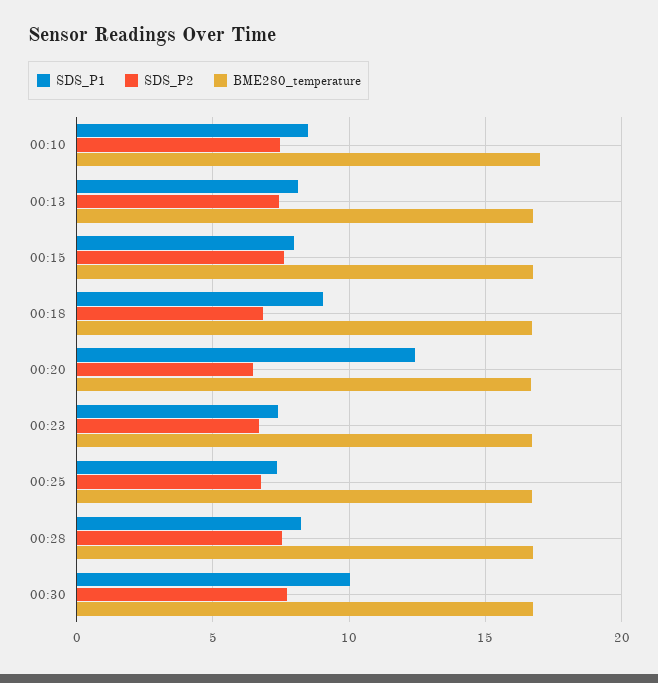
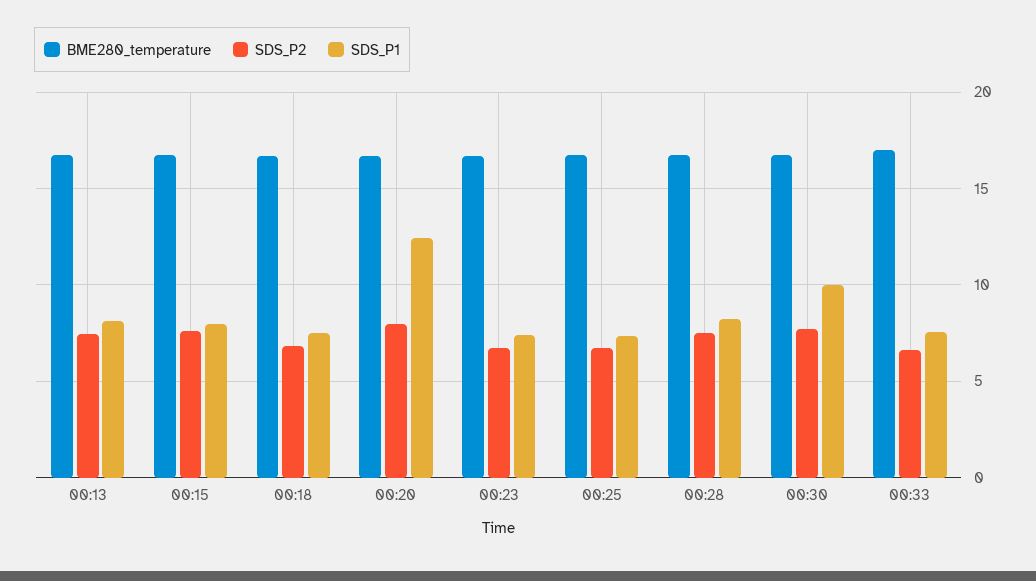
SDS_P1, 00:10: 8.5 -> none
SDS_P2, 00:10: 7.5 -> none
BME280_temperature, 00:10: 17 -> none
SDS_P1, 00:18: 9 -> 7.5
SDS_P2, 00:20: 6.5 -> 8
BME280_temperature, 00:33: none -> 17
SDS_P2, 00:33: none -> 6.5
SDS_P1, 00:33: none -> 7.5

